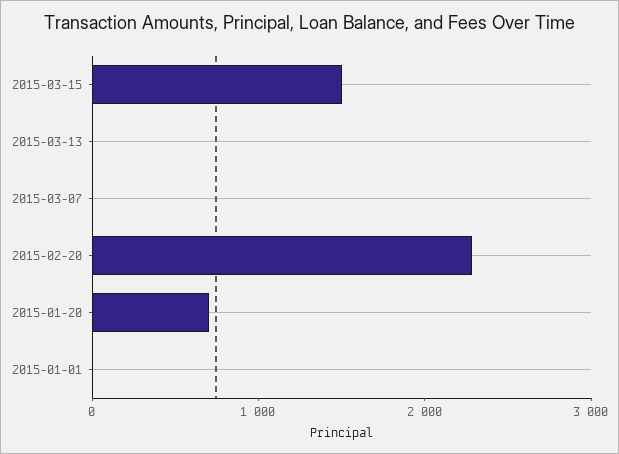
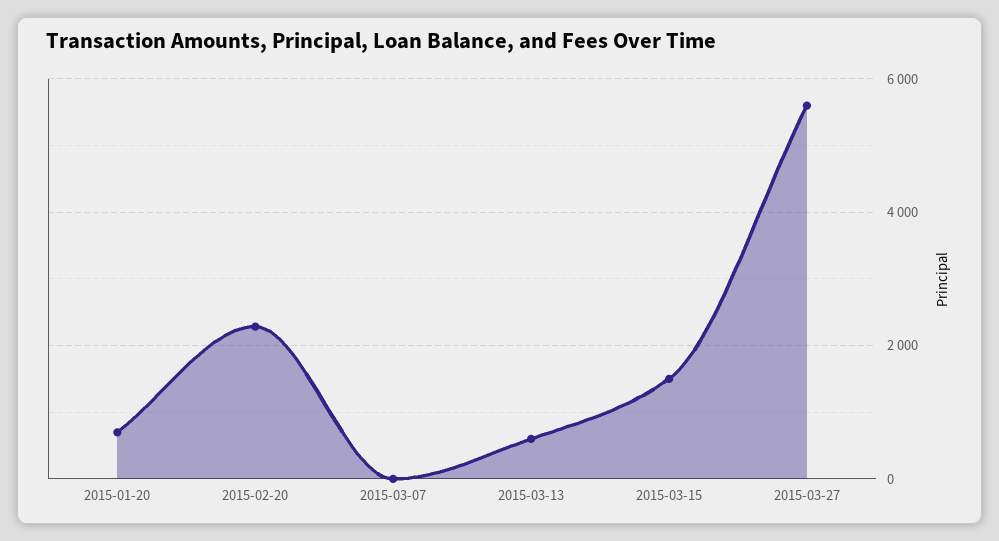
2015-03-13: 0 -> 600
2015-01-01: 0 -> none
2015-03-27: none -> 5600

